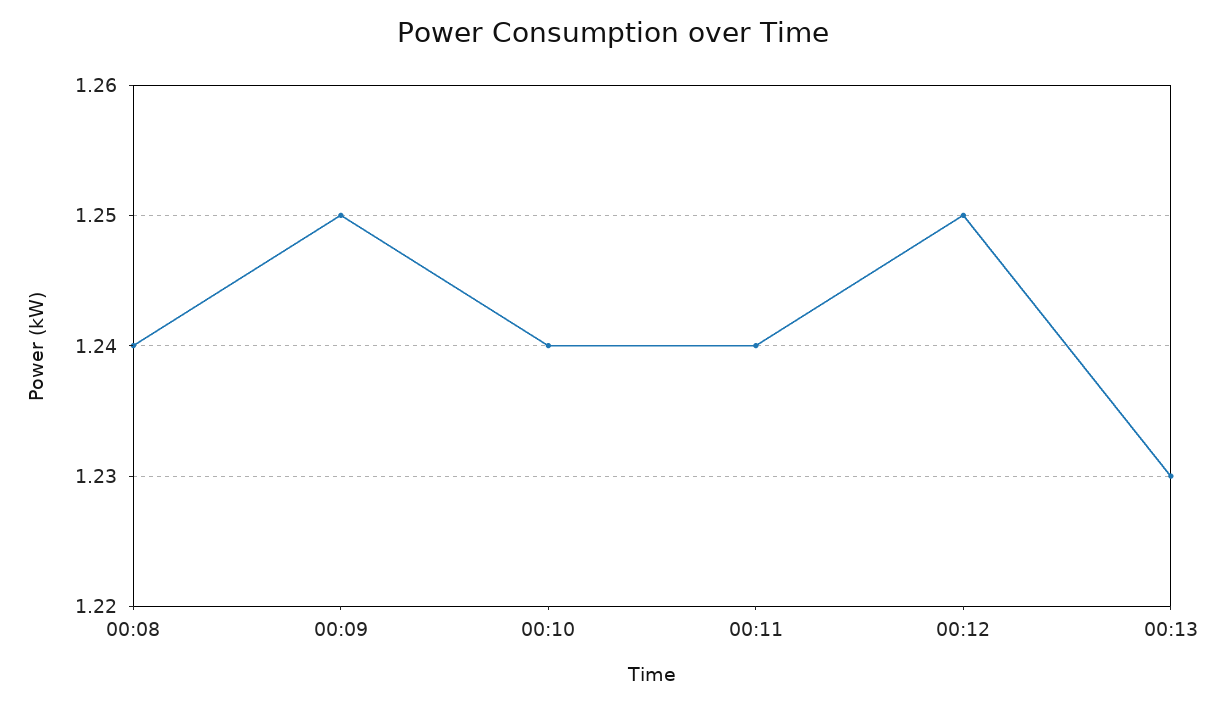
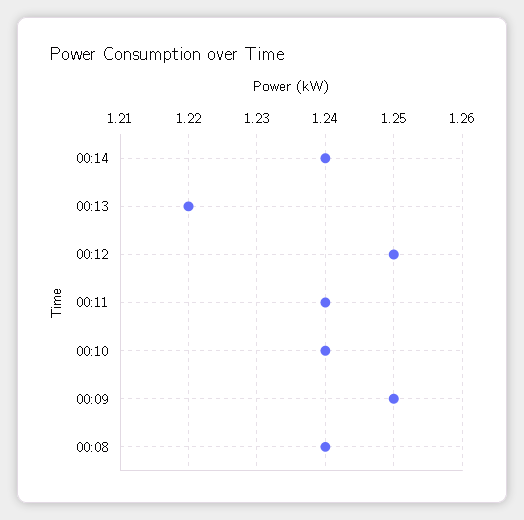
00:13: 1.23 -> 1.22
00:14: none -> 1.24

